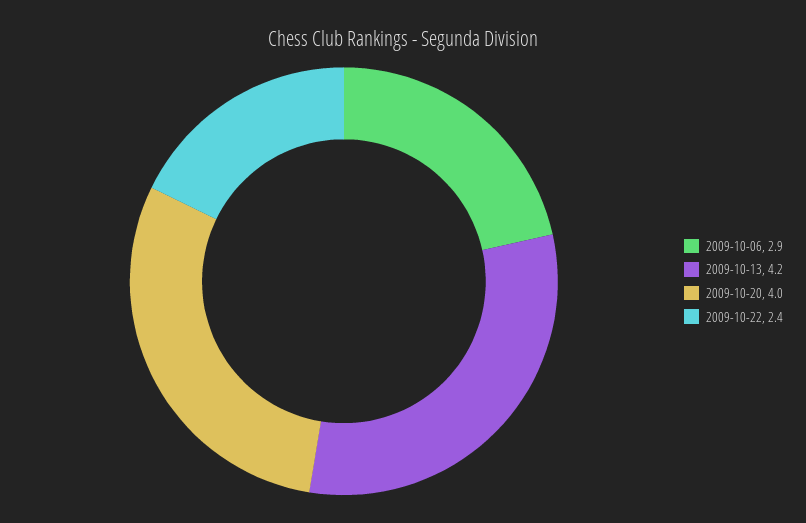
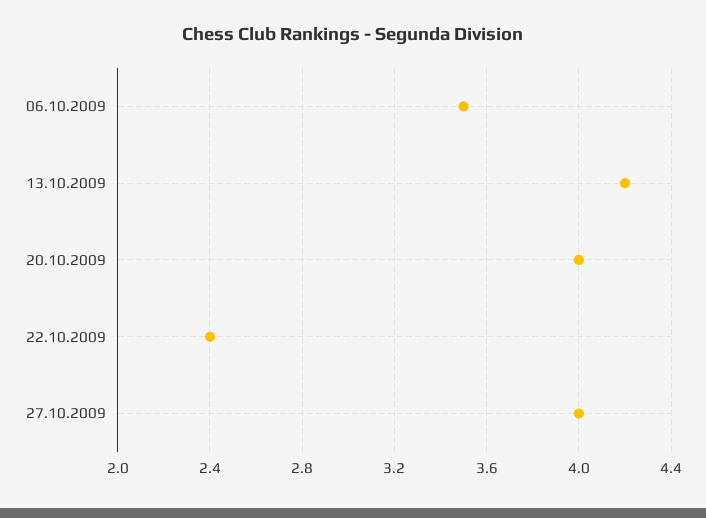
2009-10-06: 2.9 -> 3.5
27.10.2009: none -> 4

